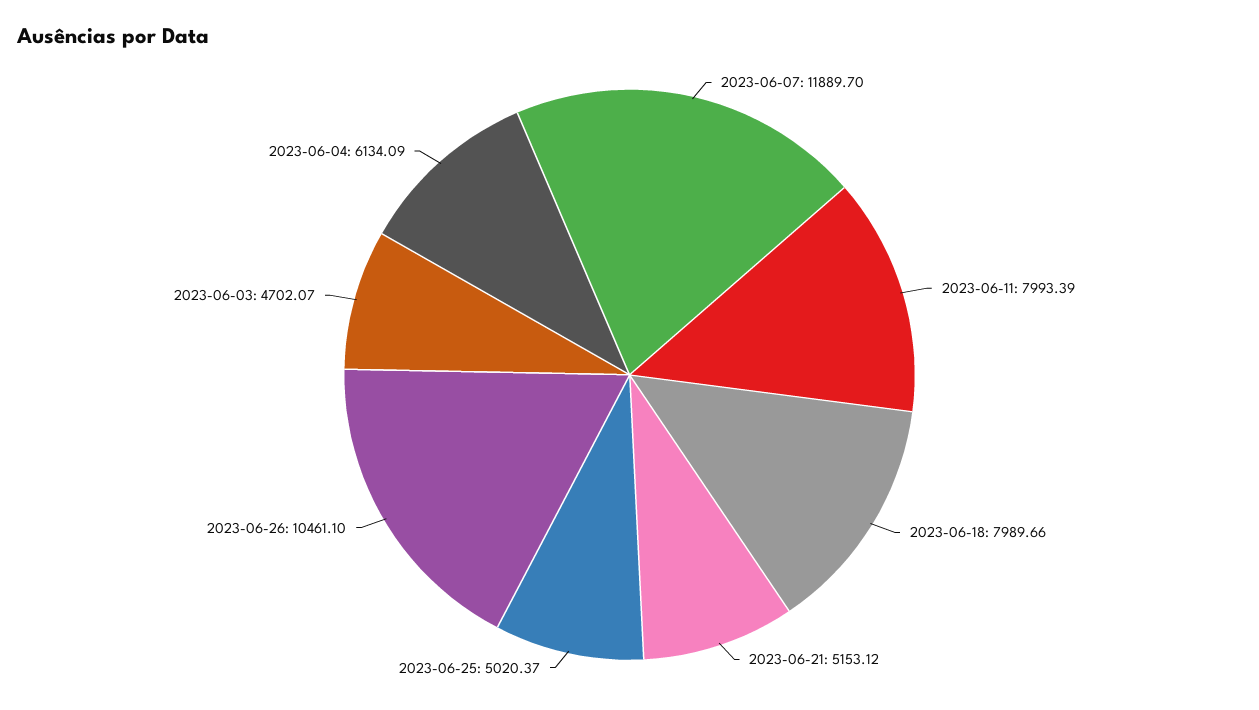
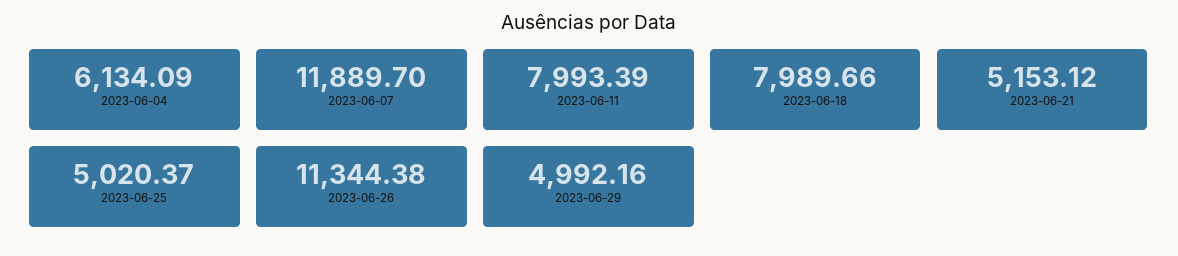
2023-06-26: 10461.1 -> 11344.38
2023-06-03: 4702.07 -> none
2023-06-29: none -> 4992.16

